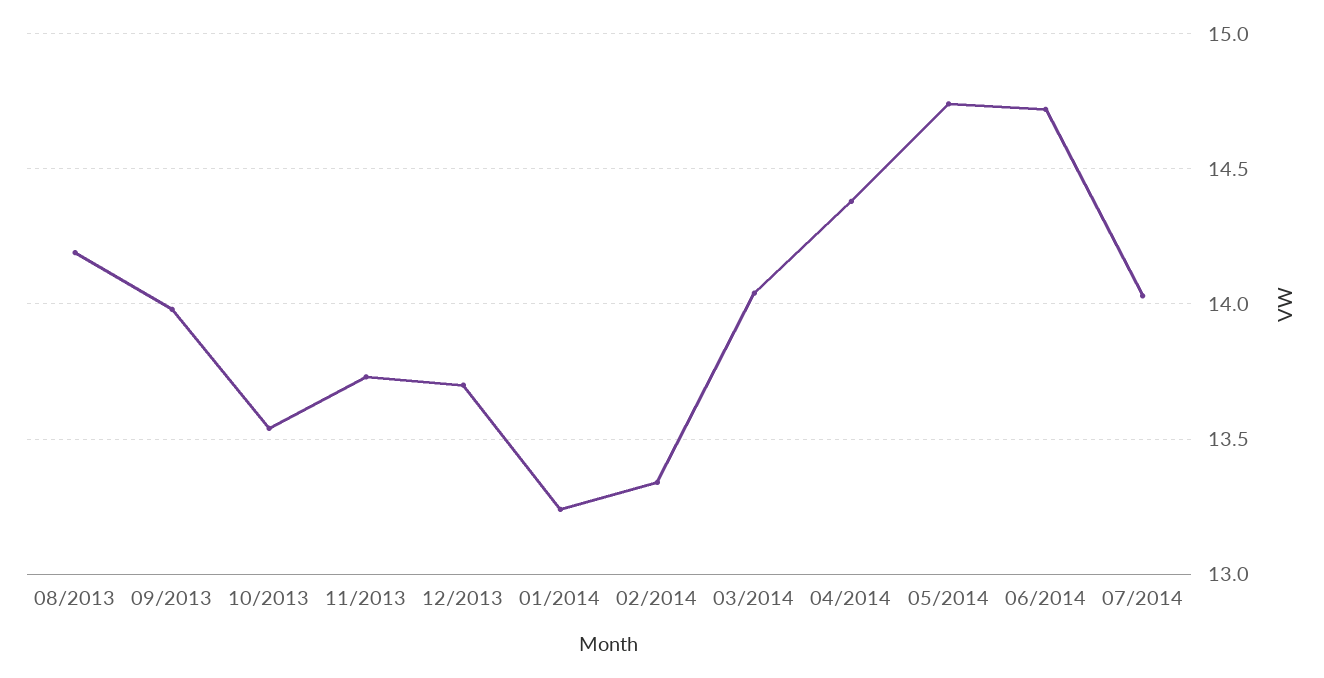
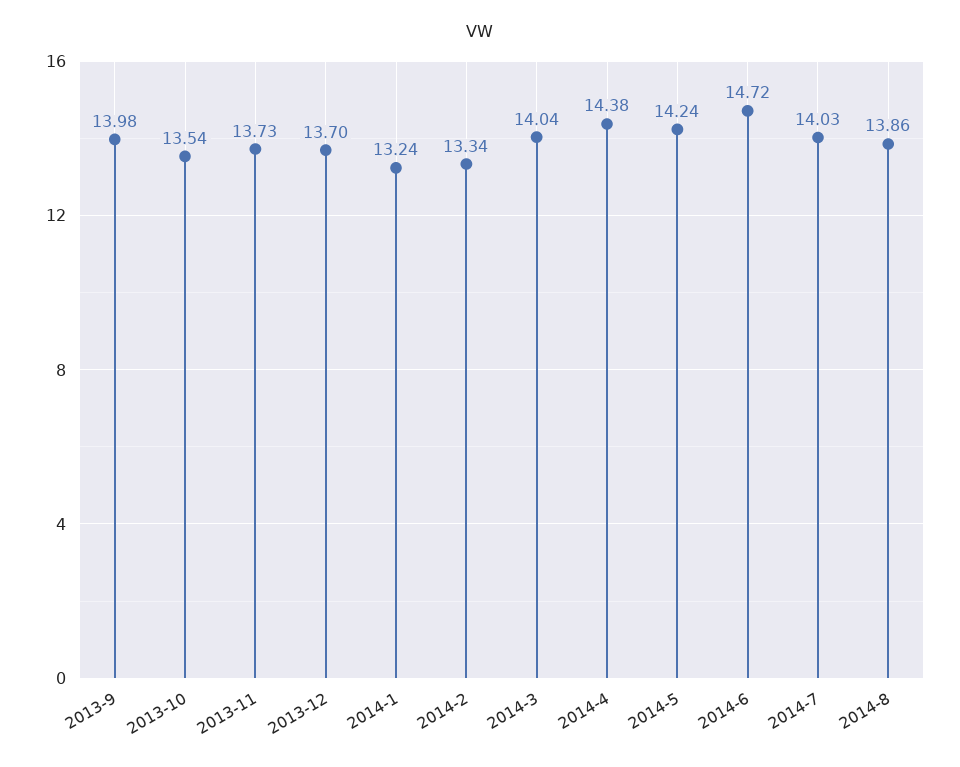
08/2013: 14.2 -> none
05/2014: 14.75 -> 14.24
2014-8: none -> 13.86

